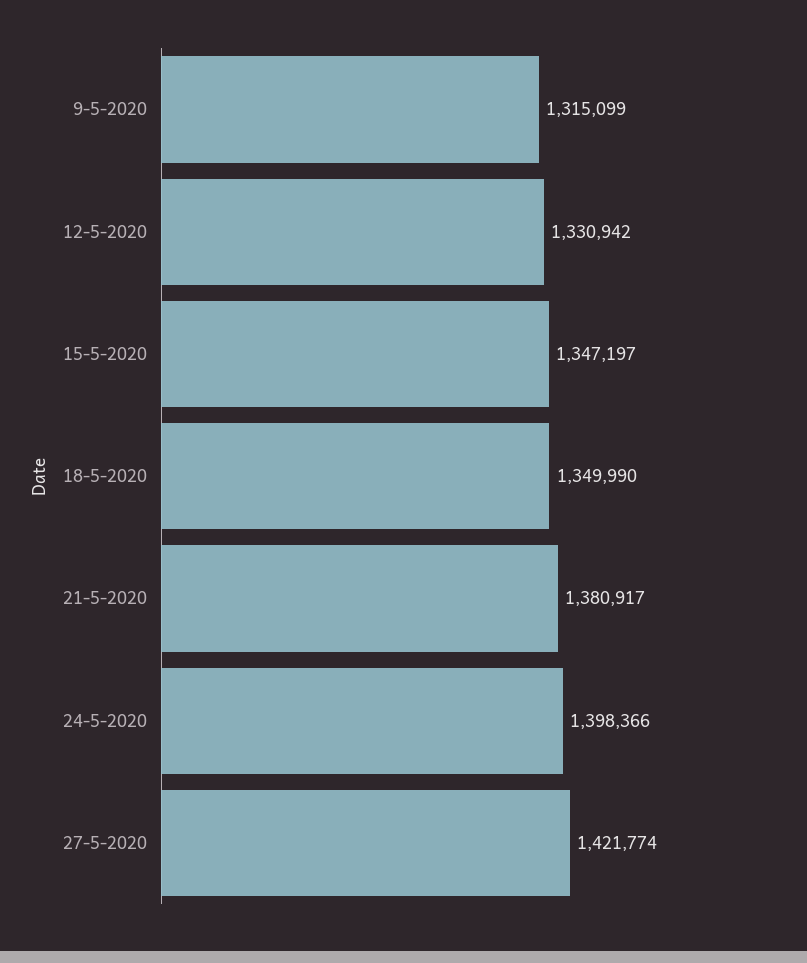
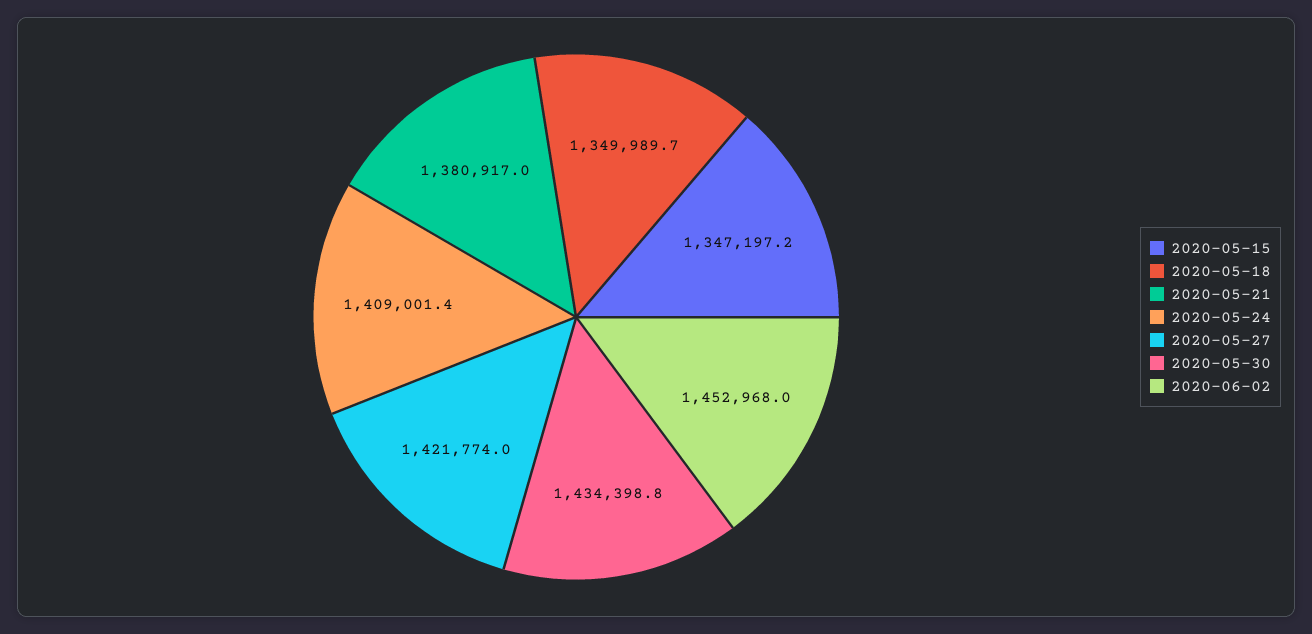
9-5-2020: 1315099 -> none
12-5-2020: 1330942 -> none
24-5-2020: 1398366 -> 1409001.4
2020-05-30: none -> 1434398.8
2020-06-02: none -> 1452968

